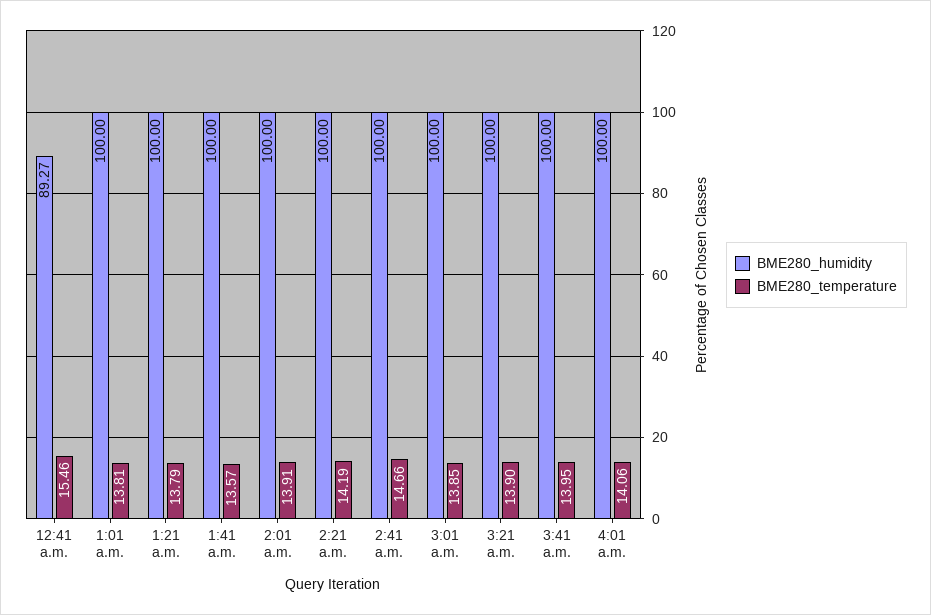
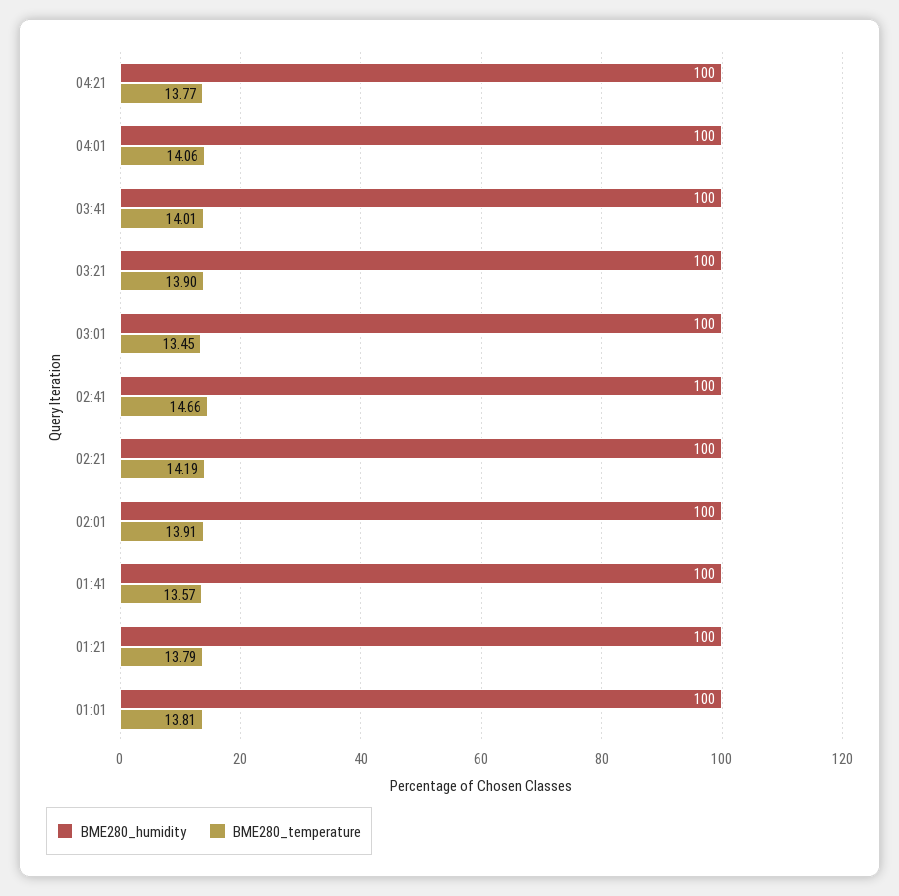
BME280_humidity, 12:41 a.m.: 89.27 -> none
BME280_temperature, 12:41 a.m.: 15.46 -> none
BME280_temperature, 3:01 a.m.: 13.85 -> 13.45
BME280_temperature, 3:41 a.m.: 13.95 -> 14.01
BME280_humidity, 04:21: none -> 100
BME280_temperature, 04:21: none -> 13.77

